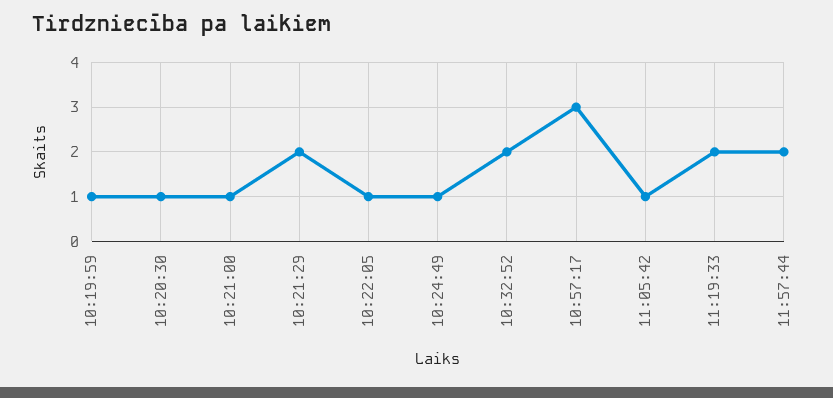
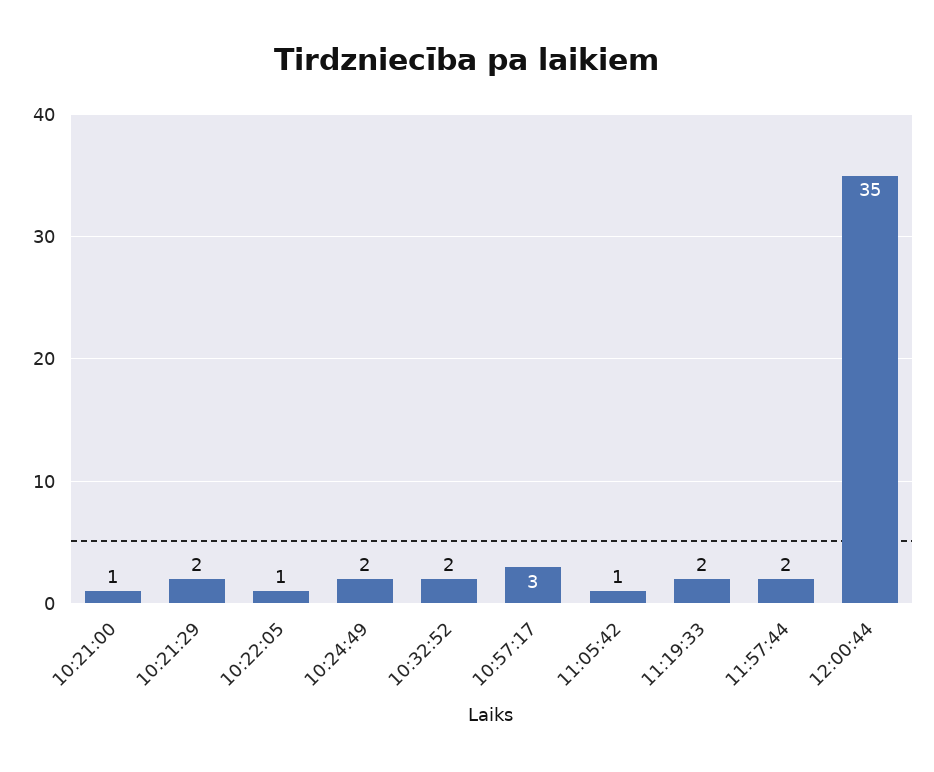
10:19:59: 1 -> none
10:20:30: 1 -> none
10:24:49: 1 -> 2
12:00:44: none -> 35

